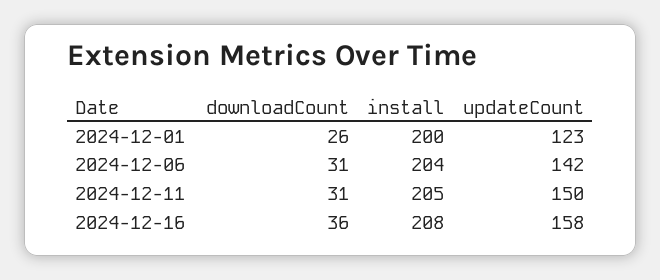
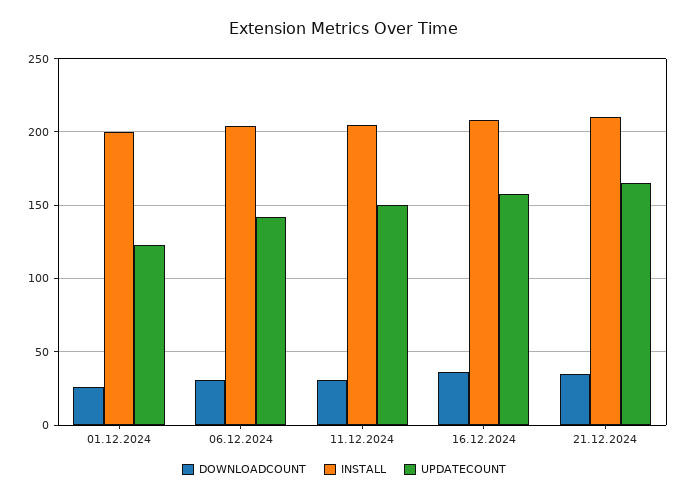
downloadCount, 21.12.2024: none -> 35
install, 21.12.2024: none -> 210
updateCount, 21.12.2024: none -> 165

